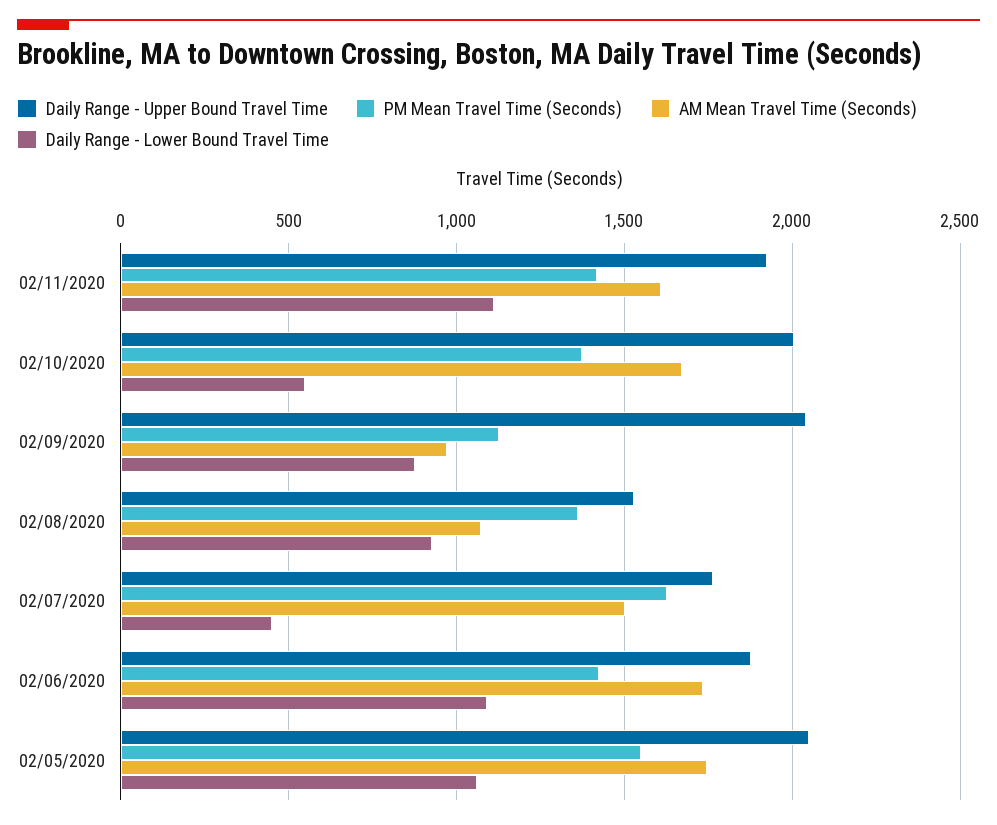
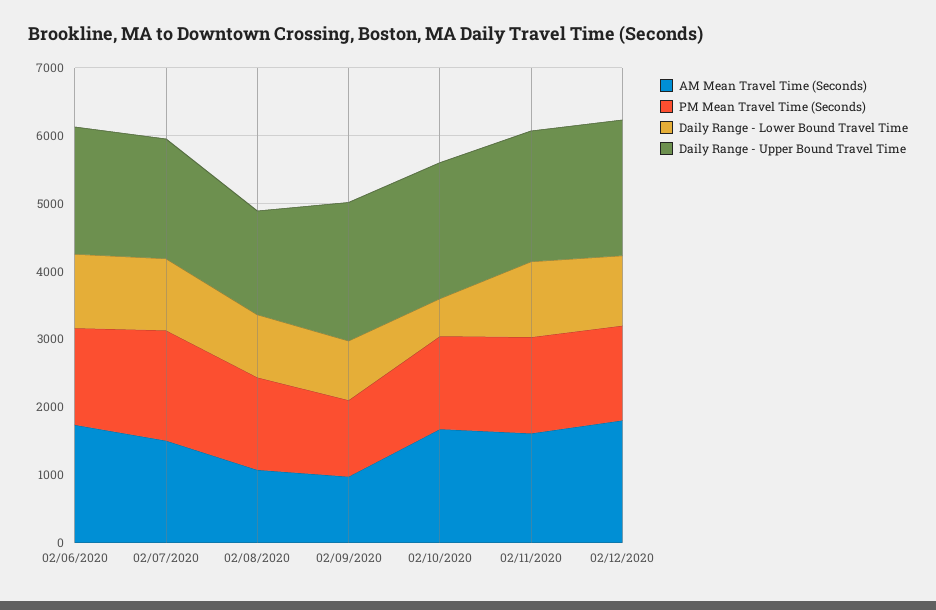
Daily Range - Lower Bound Travel Time, 02/07/2020: 450 -> 1000
Daily Range - Upper Bound Travel Time, 02/05/2020: 2050 -> none
PM Mean Travel Time (Seconds), 02/05/2020: 1550 -> none
AM Mean Travel Time (Seconds), 02/05/2020: 1750 -> none
Daily Range - Lower Bound Travel Time, 02/05/2020: 1050 -> none
AM Mean Travel Time (Seconds), 02/12/2020: none -> 1800
PM Mean Travel Time (Seconds), 02/12/2020: none -> 1400
Daily Range - Lower Bound Travel Time, 02/12/2020: none -> 1000
Daily Range - Upper Bound Travel Time, 02/12/2020: none -> 2000

